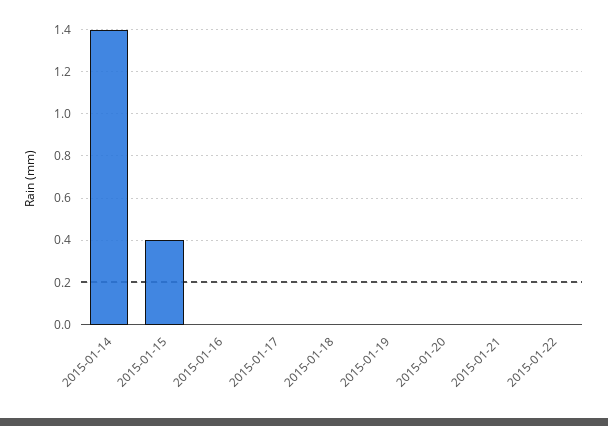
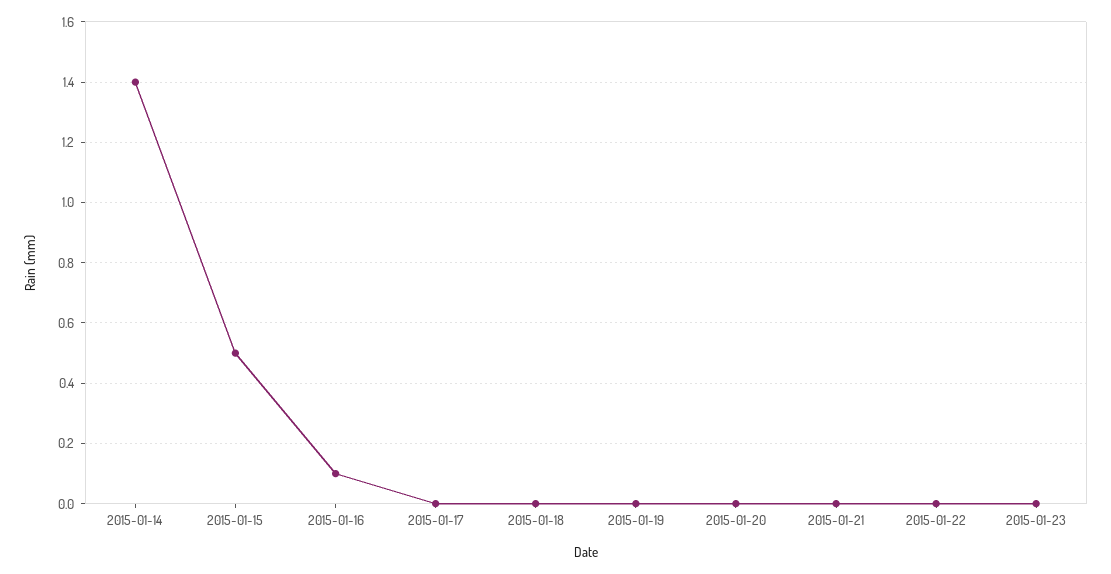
2015-01-15: 0.4 -> 0.5
2015-01-16: 0 -> 0.1
2015-01-23: none -> 0

